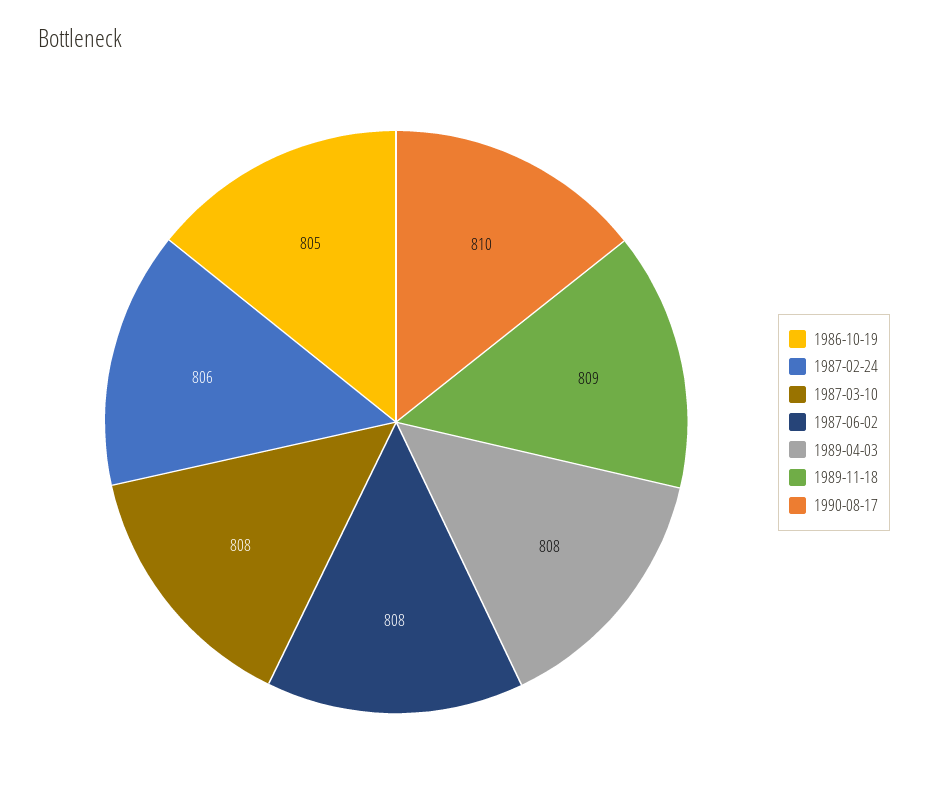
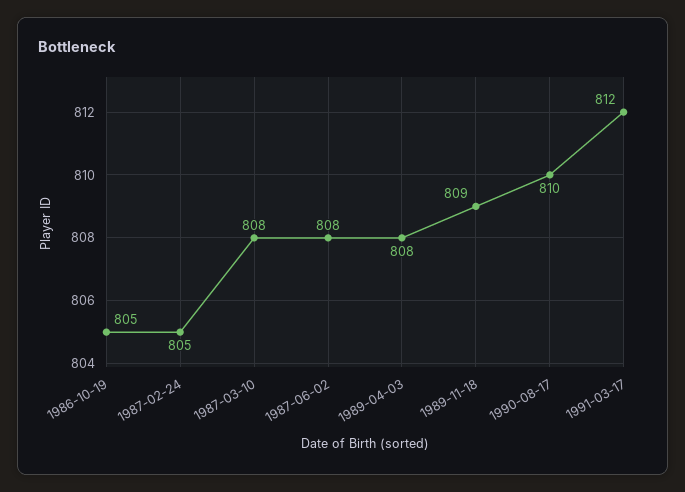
1987-02-24: 806 -> 805
1991-03-17: none -> 812

